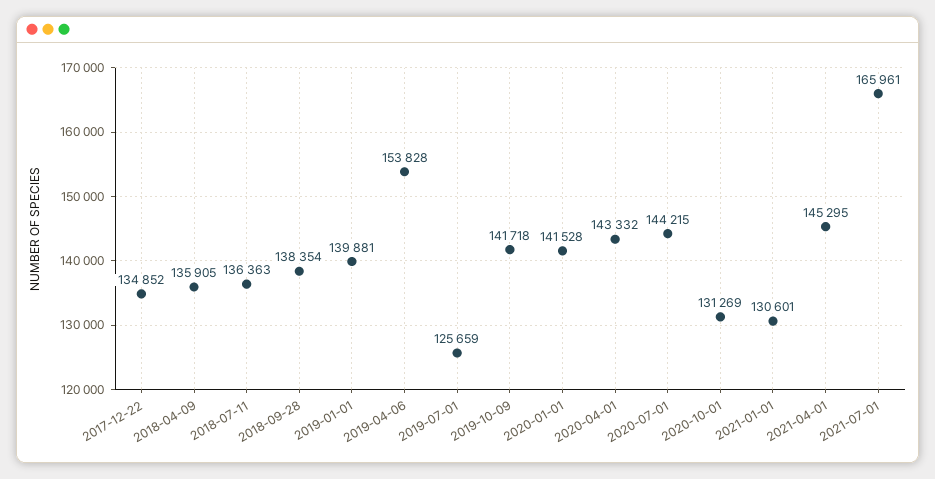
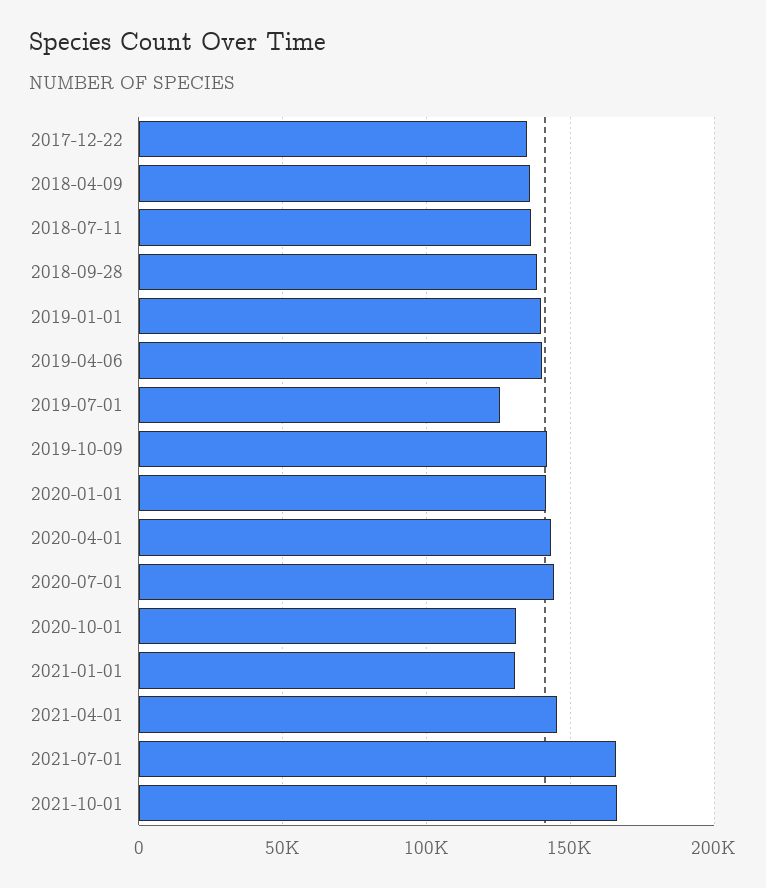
2019-04-06: 153828 -> 140000
2021-10-01: none -> 165000

